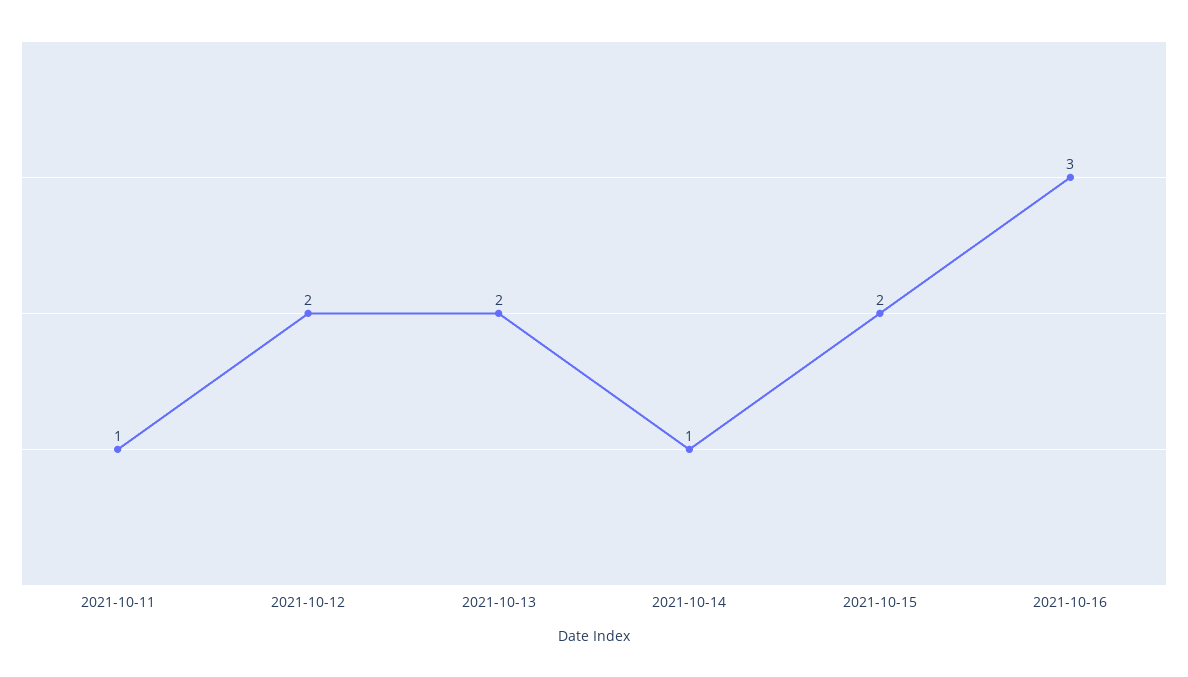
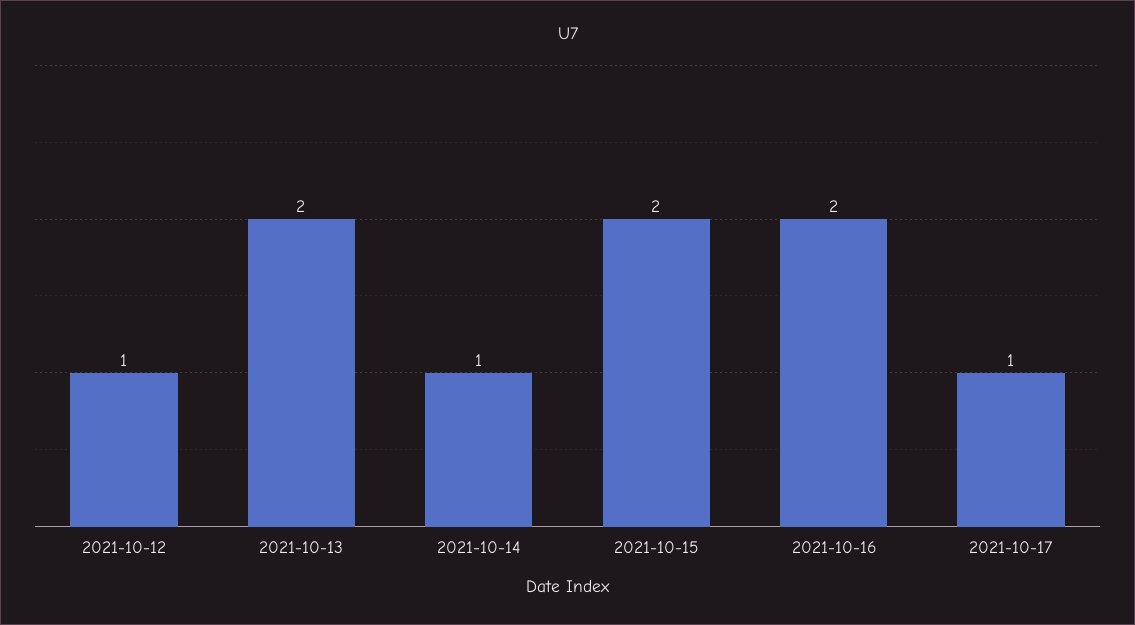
2021-10-11: 1 -> none
2021-10-12: 2 -> 1
2021-10-16: 3 -> 2
2021-10-17: none -> 1

